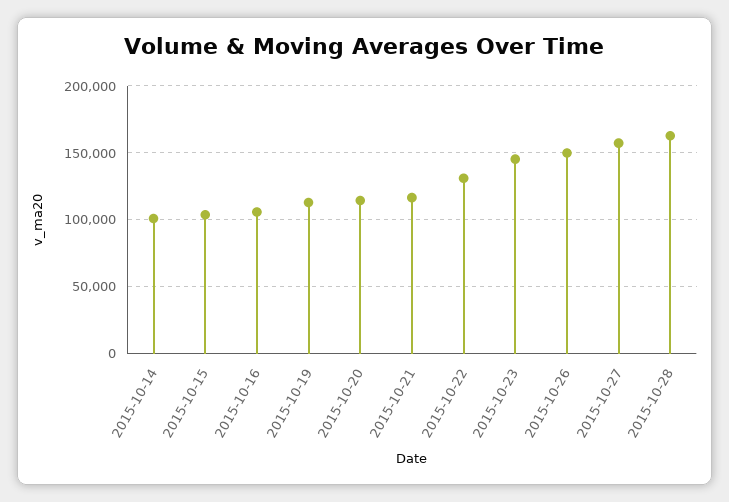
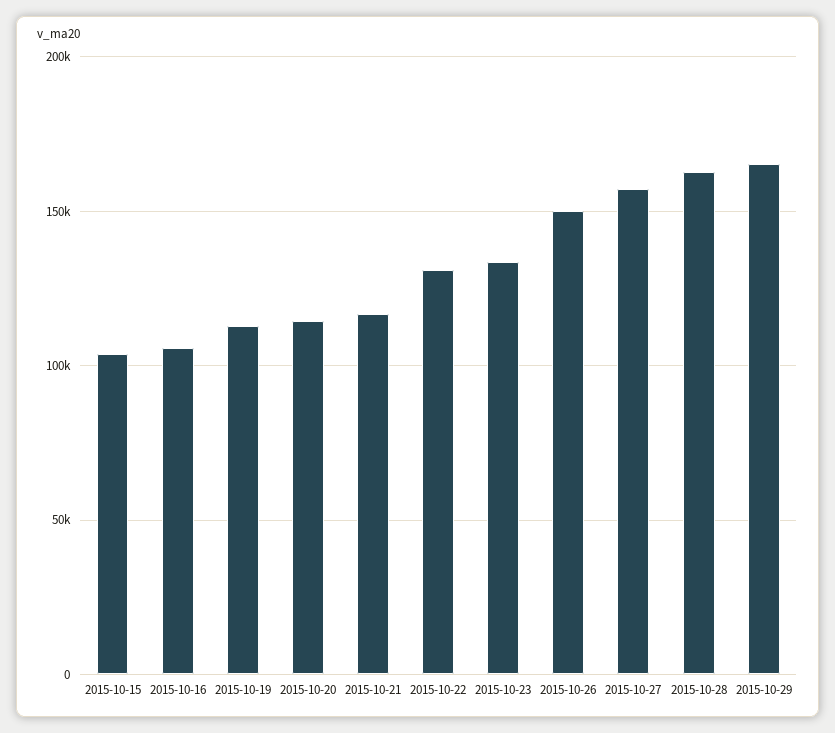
2015-10-14: 100000 -> none
2015-10-23: 145000 -> 135000
2015-10-29: none -> 165000

